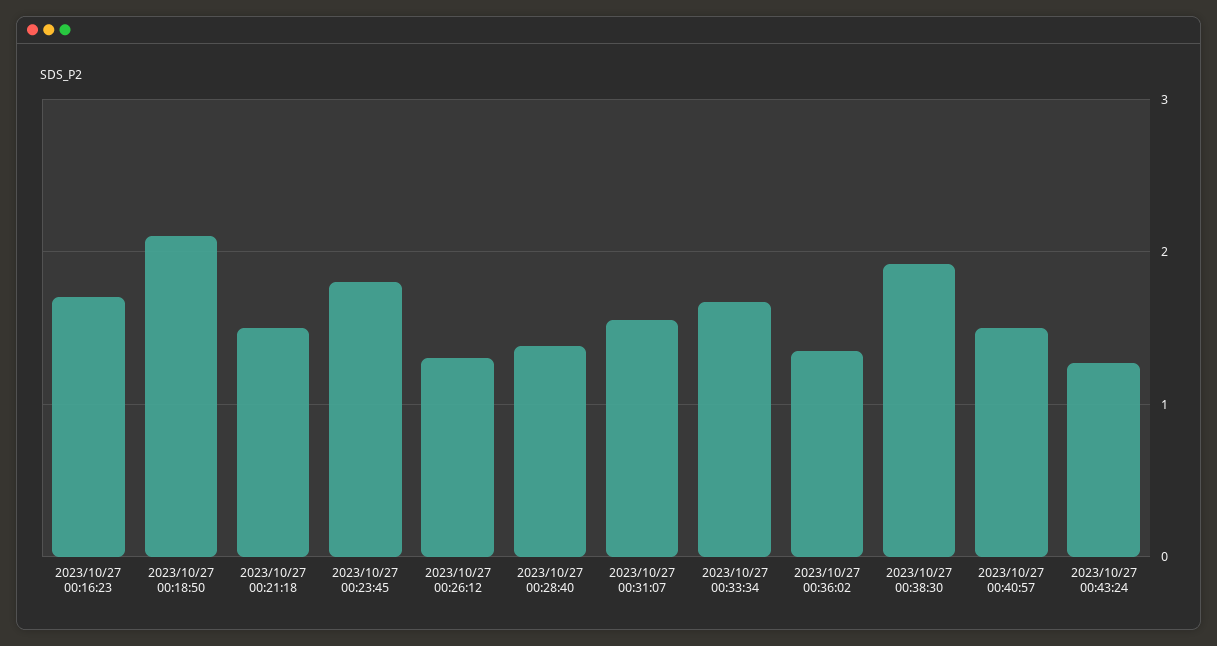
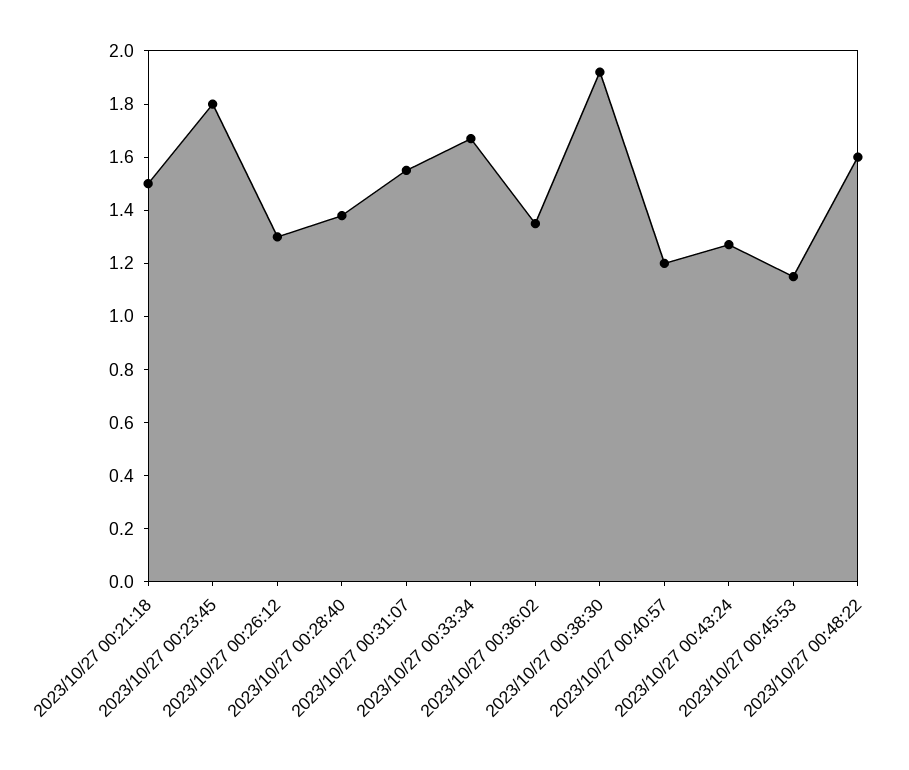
2023/10/27 00:16:23: 1.7 -> none
2023/10/27 00:18:50: 2.1 -> none
2023/10/27 00:40:57: 1.5 -> 1.2
2023/10/27 00:45:53: none -> 1.15
2023/10/27 00:48:22: none -> 1.6

